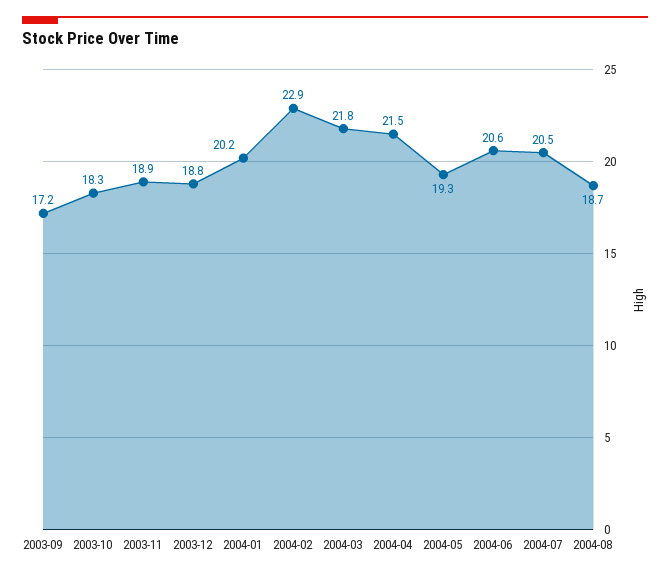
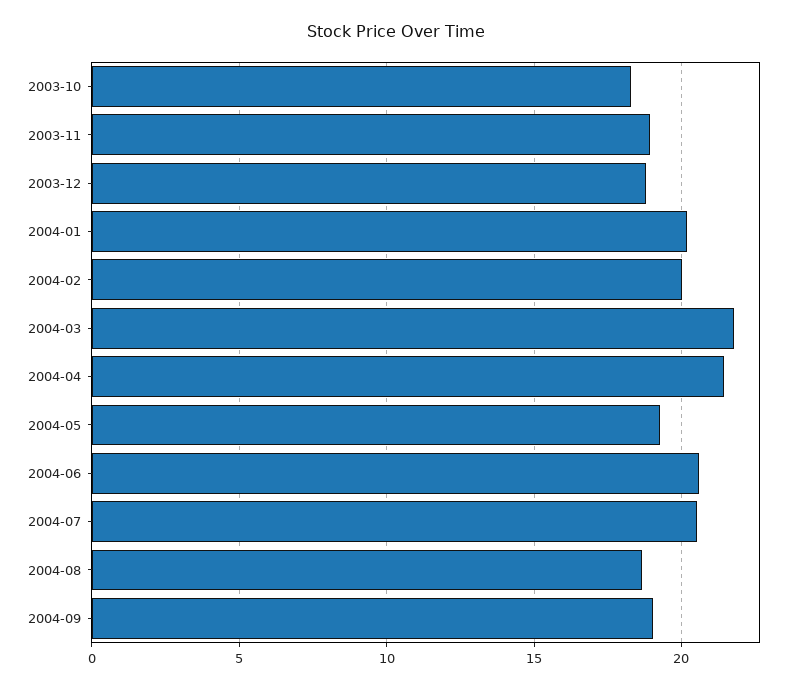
2003-09: 17.2 -> none
2004-02: 22.9 -> 20
2004-09: none -> 19

